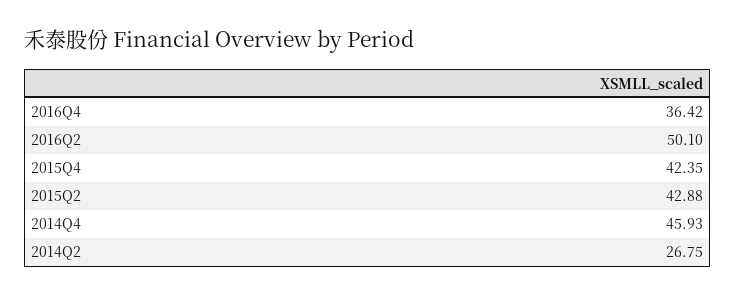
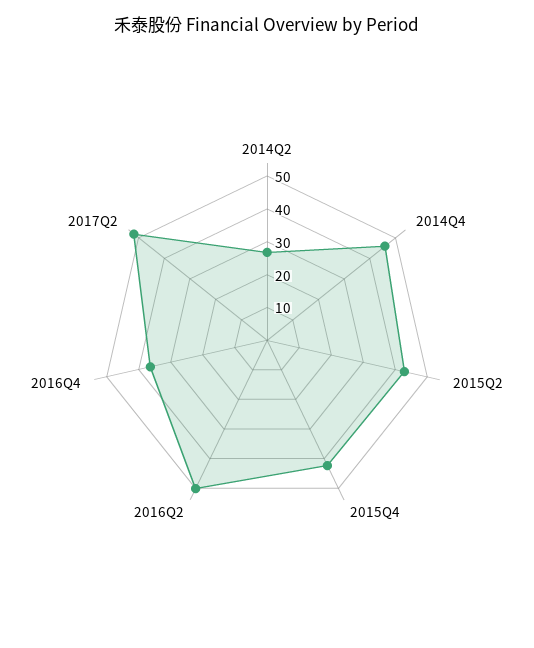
2017Q2: none -> 52.5

